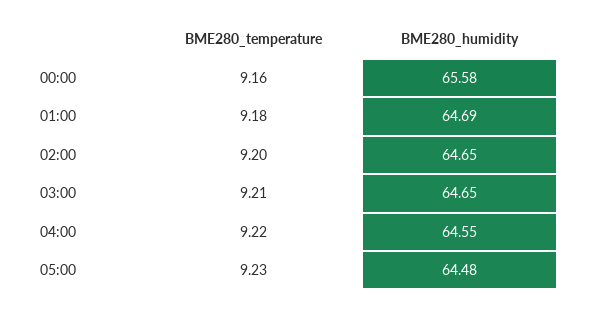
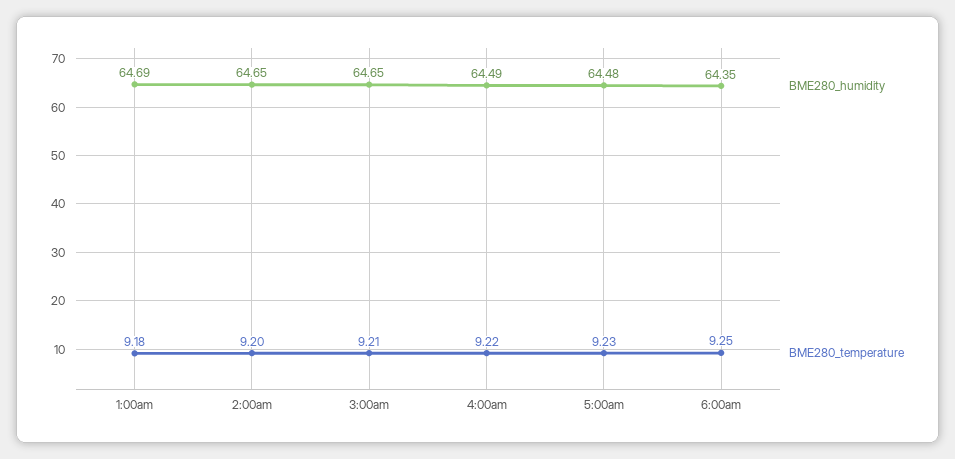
BME280_temperature, 00:00: 9.16 -> none
BME280_humidity, 00:00: 65.58 -> none
BME280_humidity, 04:00: 64.55 -> 64.49
BME280_humidity, 6:00am: none -> 64.35
BME280_temperature, 6:00am: none -> 9.25

